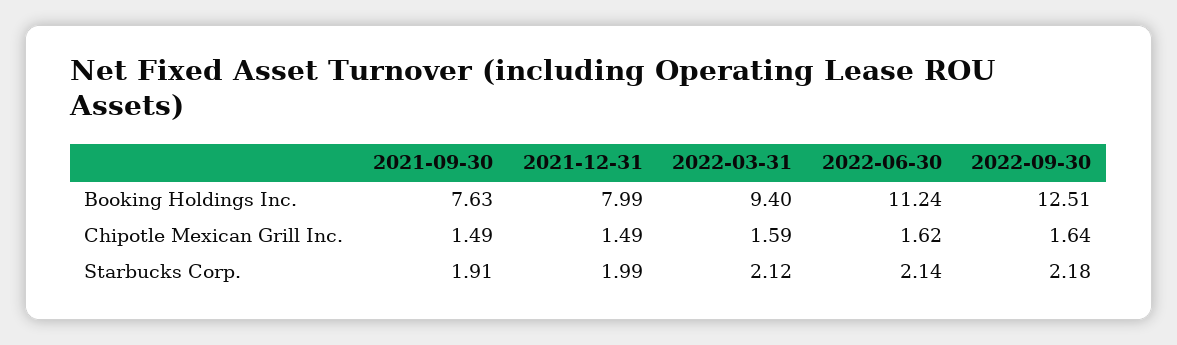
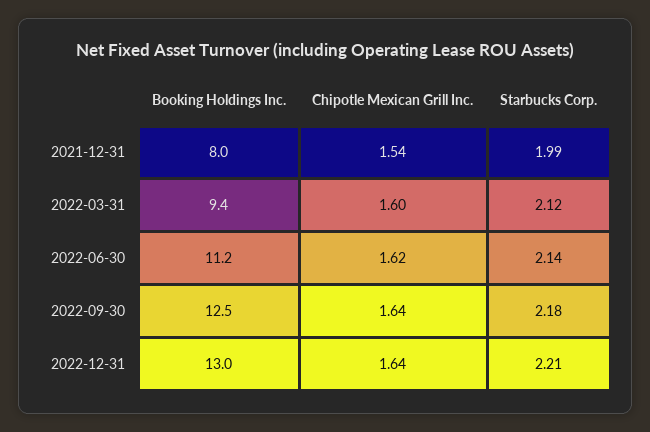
2021-09-30, Booking Holdings Inc.: 7.63 -> none
2021-09-30, Chipotle Mexican Grill Inc.: 1.49 -> none
2021-12-31, Chipotle Mexican Grill Inc.: 1.49 -> 1.54
2022-03-31, Chipotle Mexican Grill Inc.: 1.59 -> 1.6
2021-09-30, Starbucks Corp.: 1.91 -> none
2022-12-31, Booking Holdings Inc.: none -> 13
2022-12-31, Chipotle Mexican Grill Inc.: none -> 1.64
2022-12-31, Starbucks Corp.: none -> 2.21

